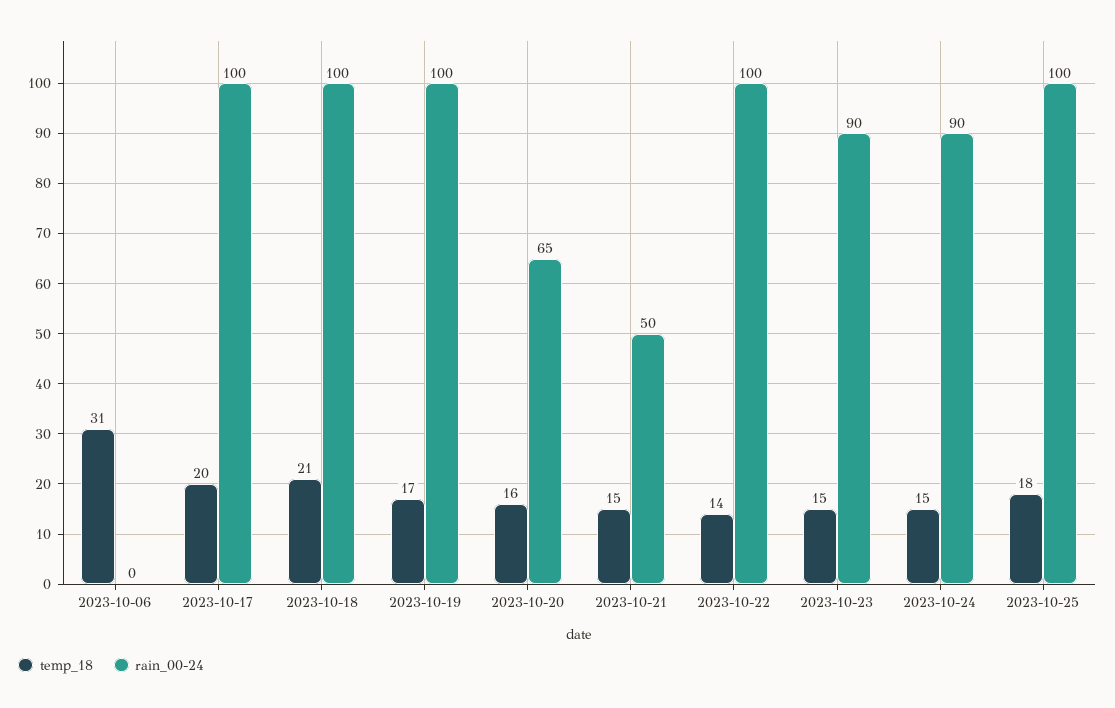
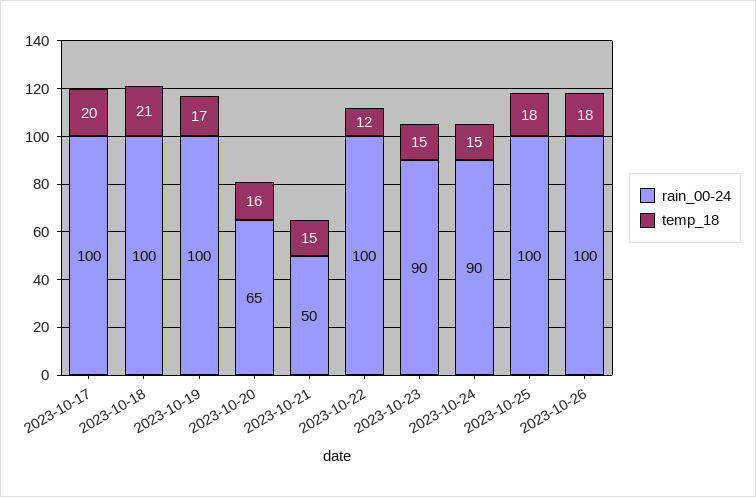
temp_18, 2023-10-06: 31 -> none
rain_00-24, 2023-10-06: 0 -> none
temp_18, 2023-10-22: 14 -> 12
rain_00-24, 2023-10-26: none -> 100
temp_18, 2023-10-26: none -> 18

